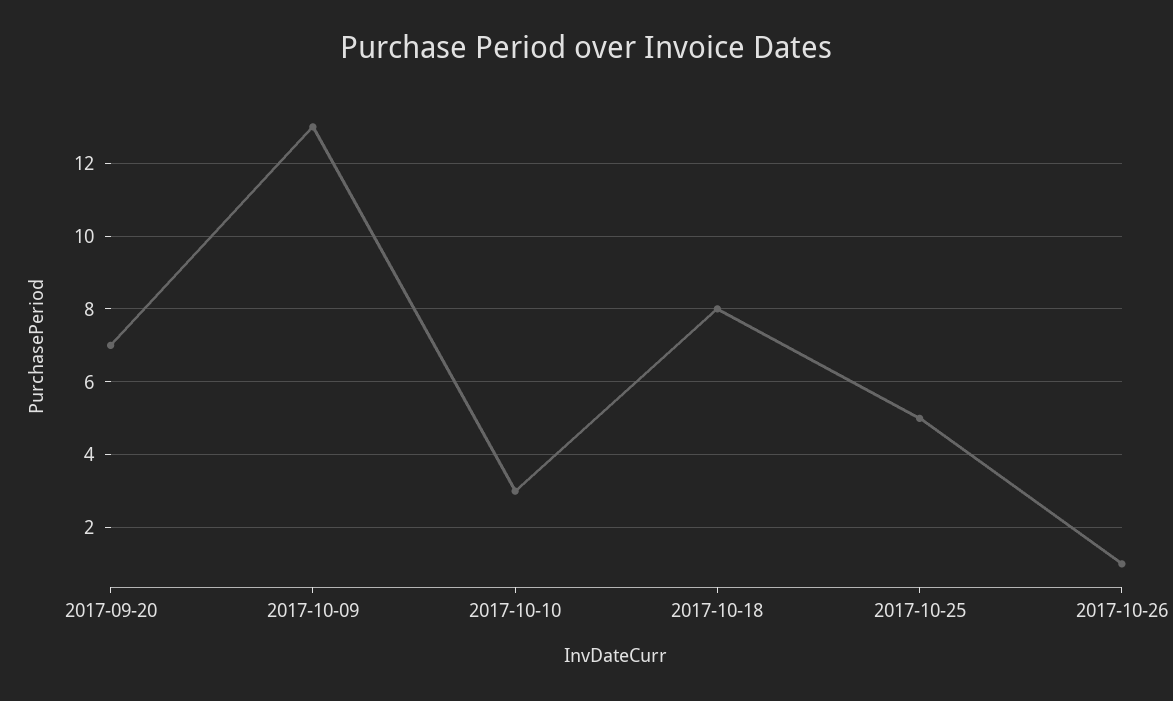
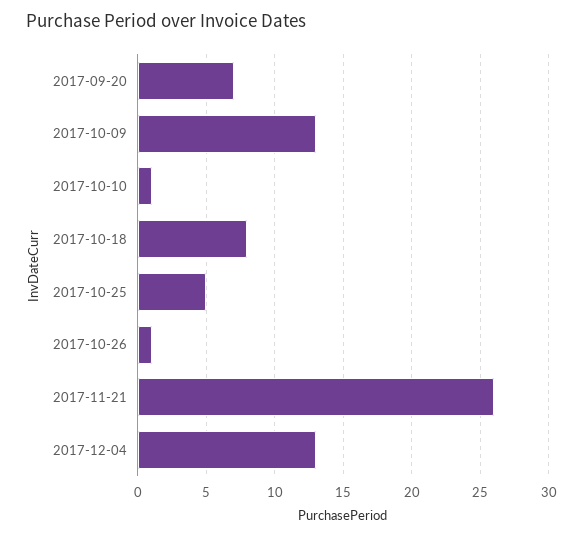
2017-10-10: 3 -> 1
2017-11-21: none -> 26
2017-12-04: none -> 13

